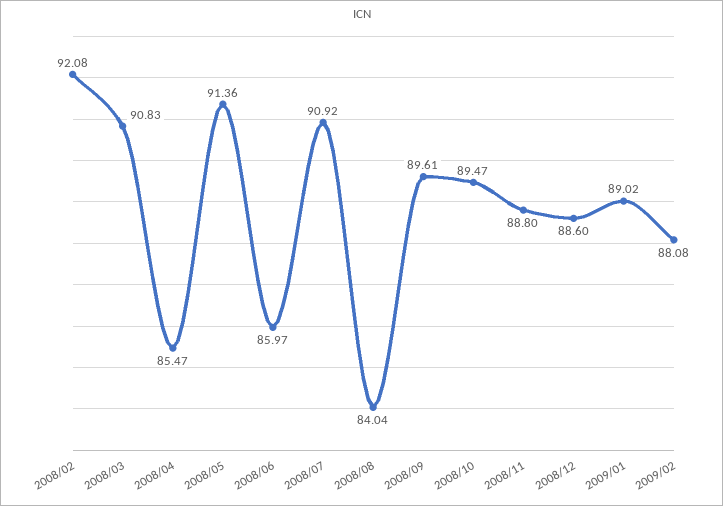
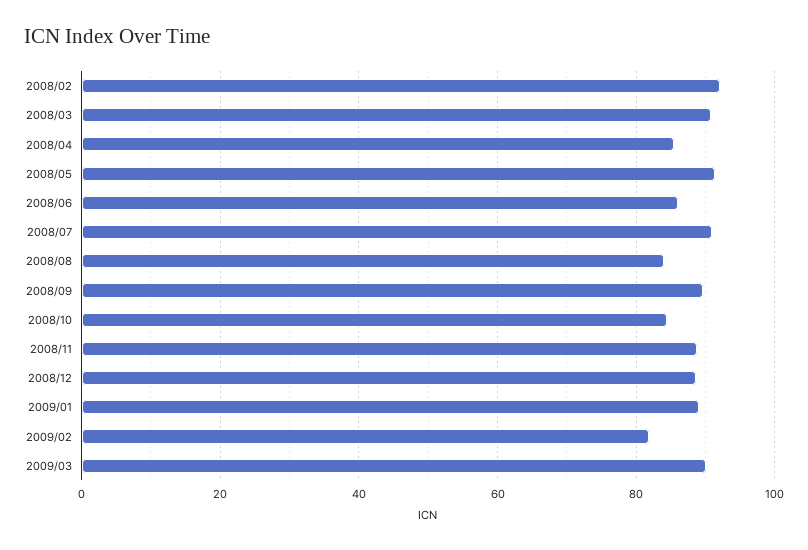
2008/10: 89.47 -> 84
2009/02: 88.08 -> 82
2009/03: none -> 90

